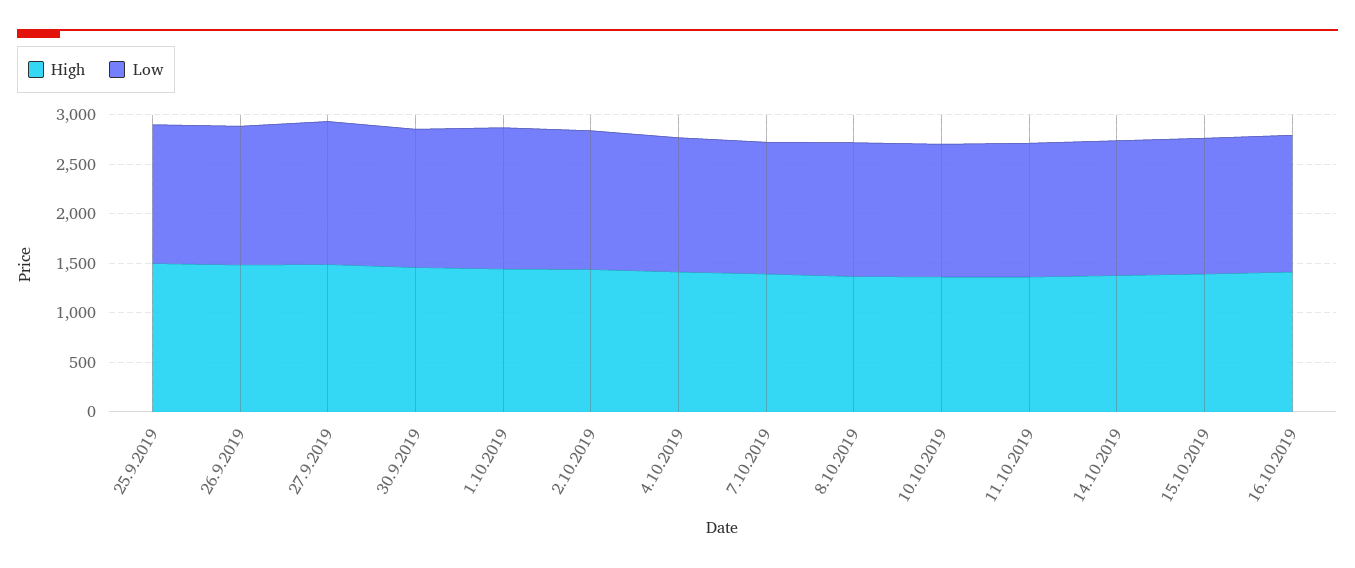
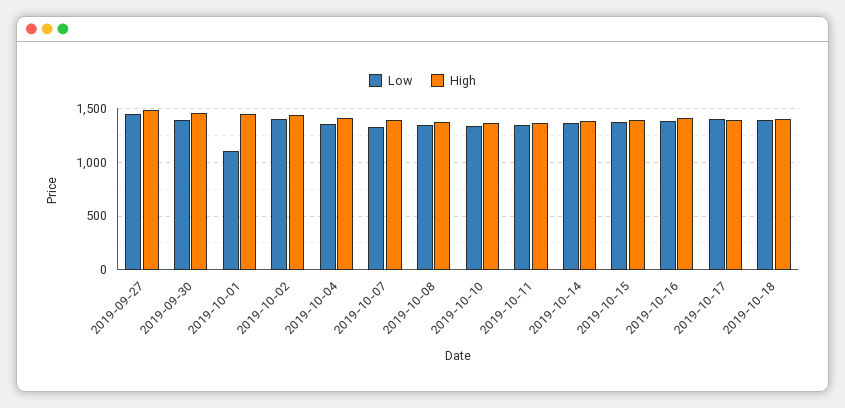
High, 25.9.2019: 1500 -> none
Low, 25.9.2019: 1400 -> none
High, 26.9.2019: 1500 -> none
Low, 26.9.2019: 1400 -> none
Low, 1.10.2019: 1400 -> 1100
Low, 2019-10-17: none -> 1400
High, 2019-10-17: none -> 1400
Low, 2019-10-18: none -> 1400
High, 2019-10-18: none -> 1400

